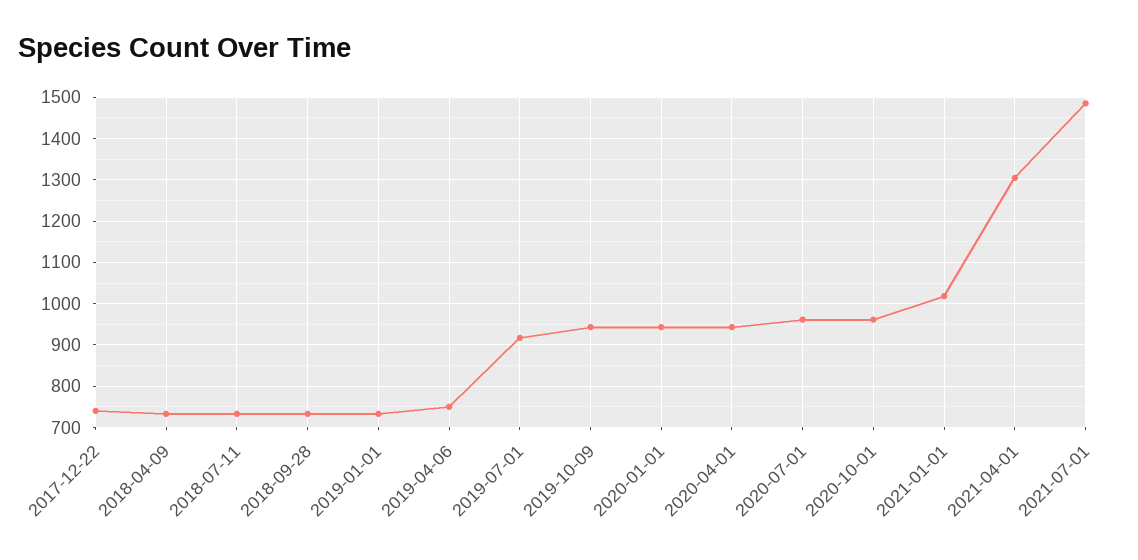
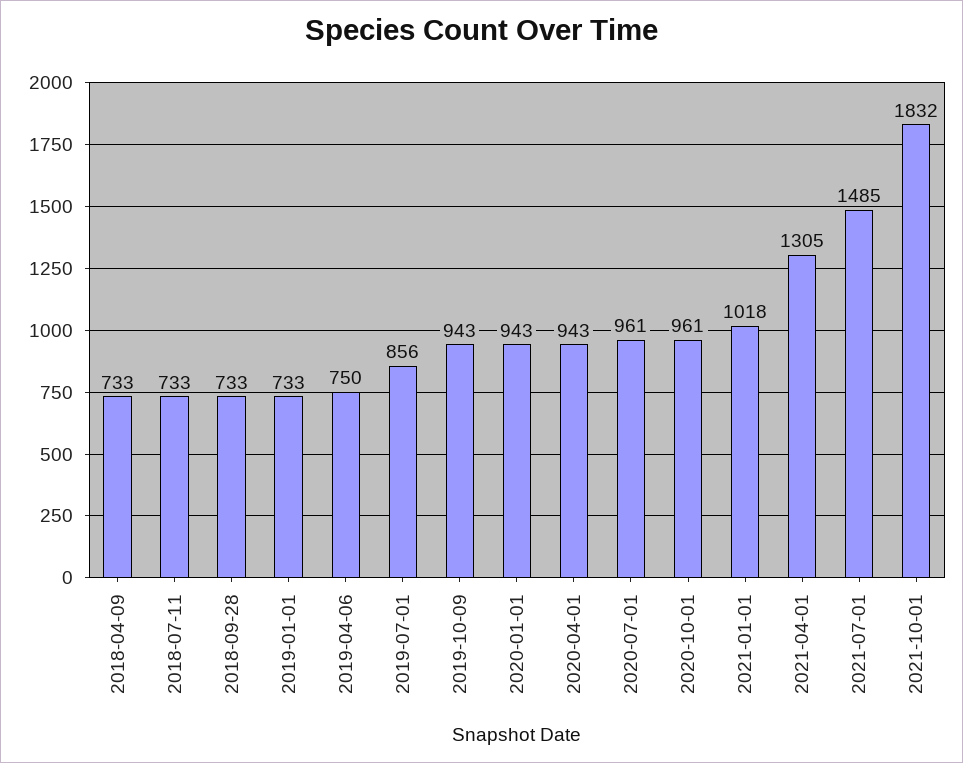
2017-12-22: 740 -> none
2019-07-01: 920 -> 856
2021-10-01: none -> 1832

